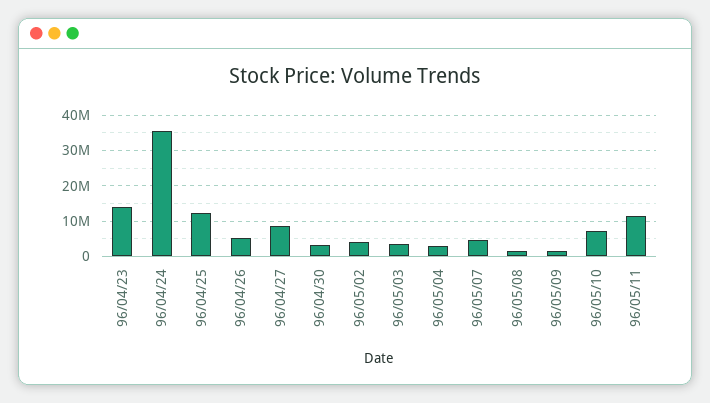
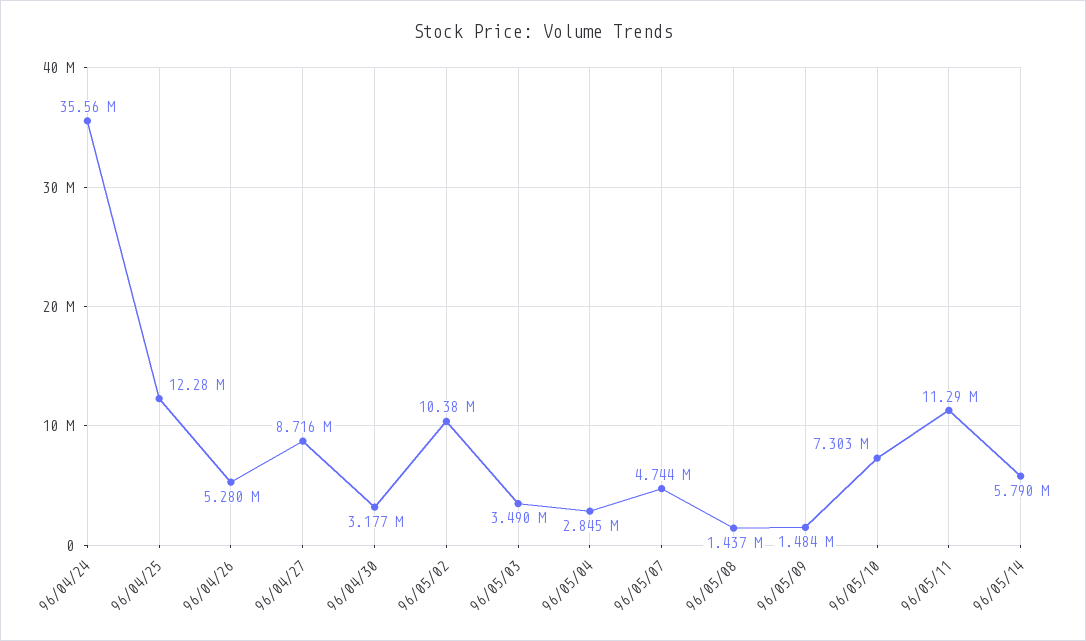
96/04/23: 14000000 -> none
96/05/02: 4000000 -> 10380000
96/05/14: none -> 5790000

